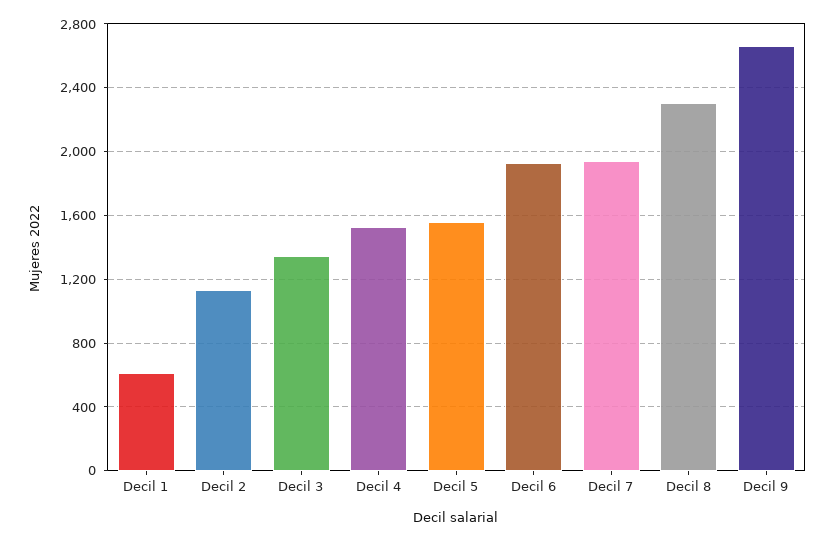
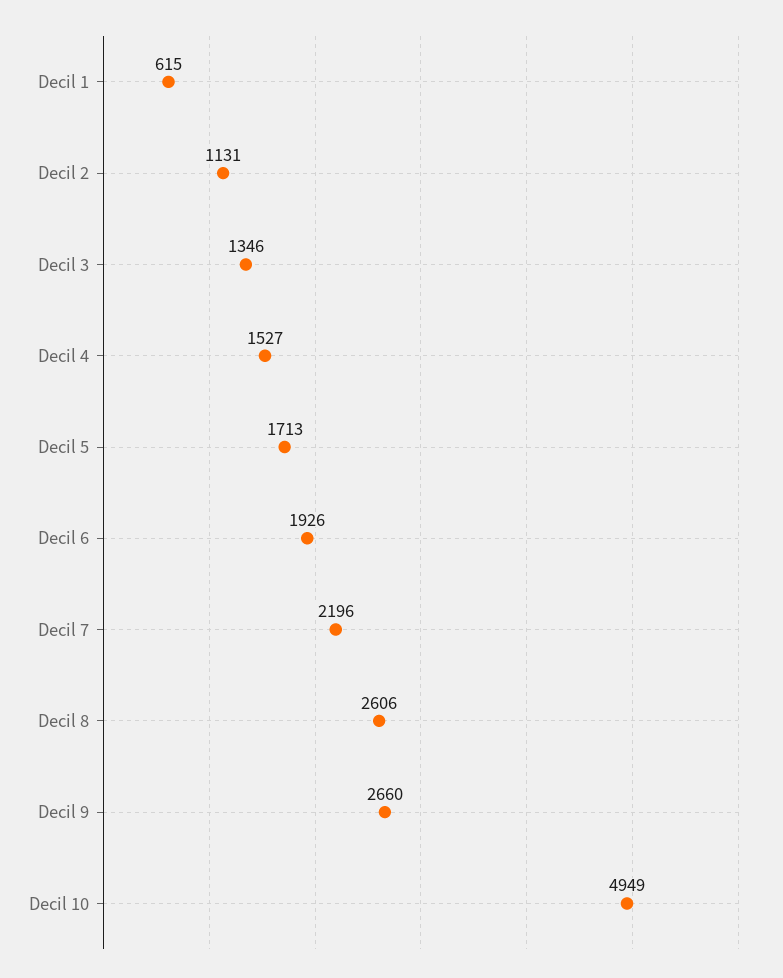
Decil 5: 1550 -> 1713
Decil 7: 1950 -> 2196
Decil 8: 2300 -> 2606
Decil 10: none -> 4949

